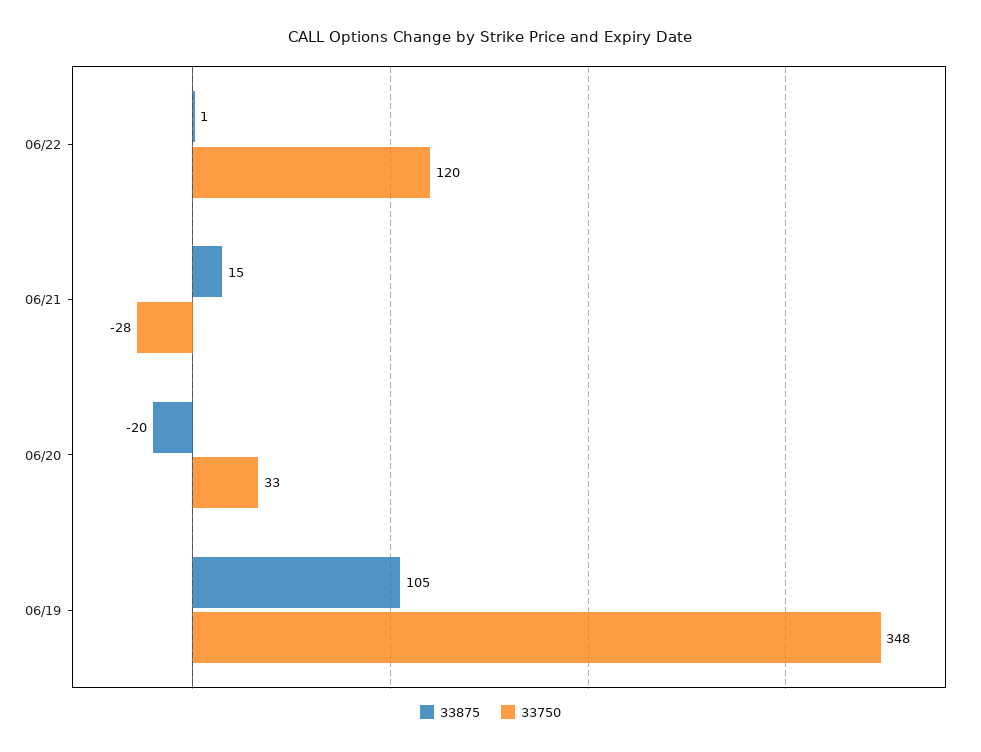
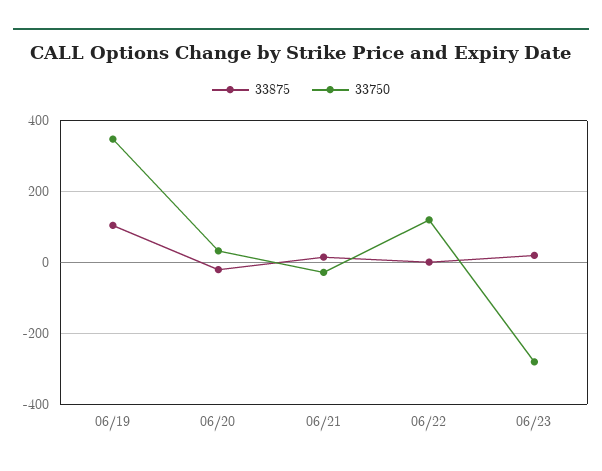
33875, 06/23: none -> 20
33750, 06/23: none -> -280

